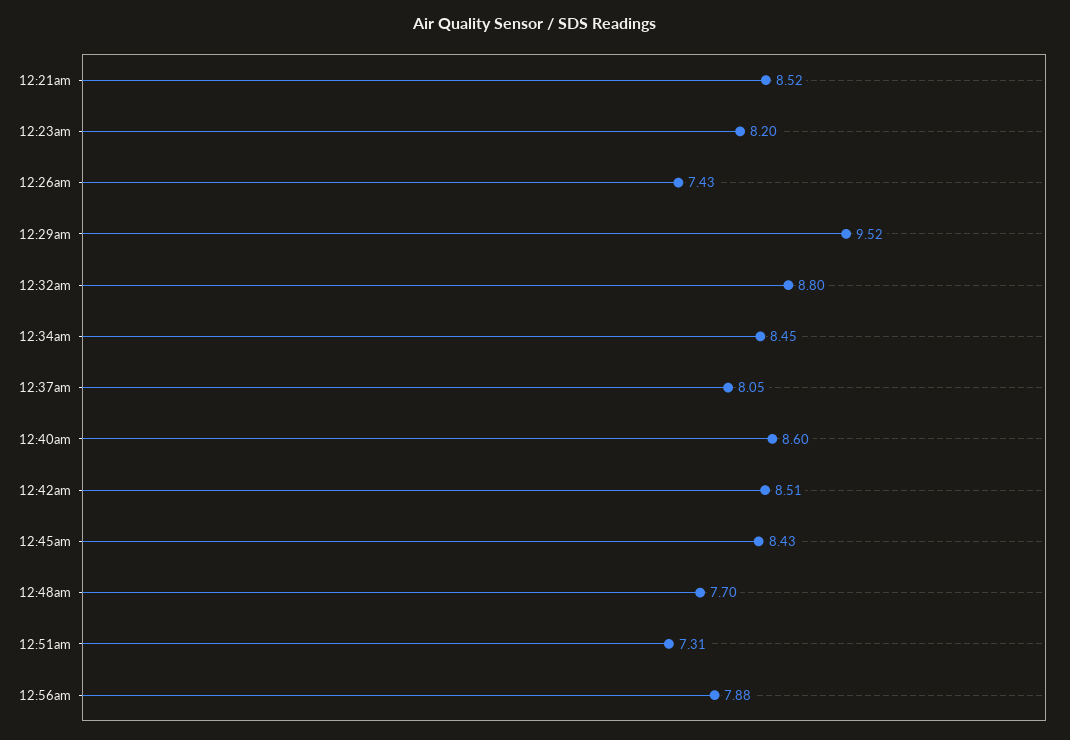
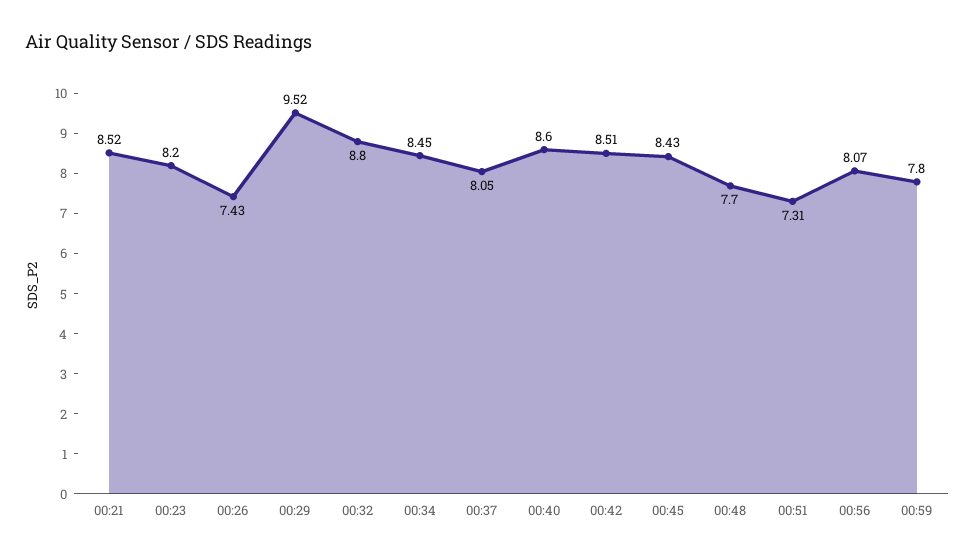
12:56am: 7.88 -> 8.07
00:59: none -> 7.8

